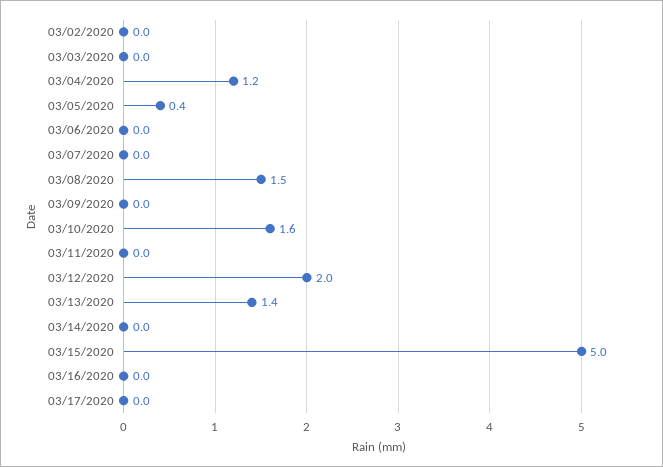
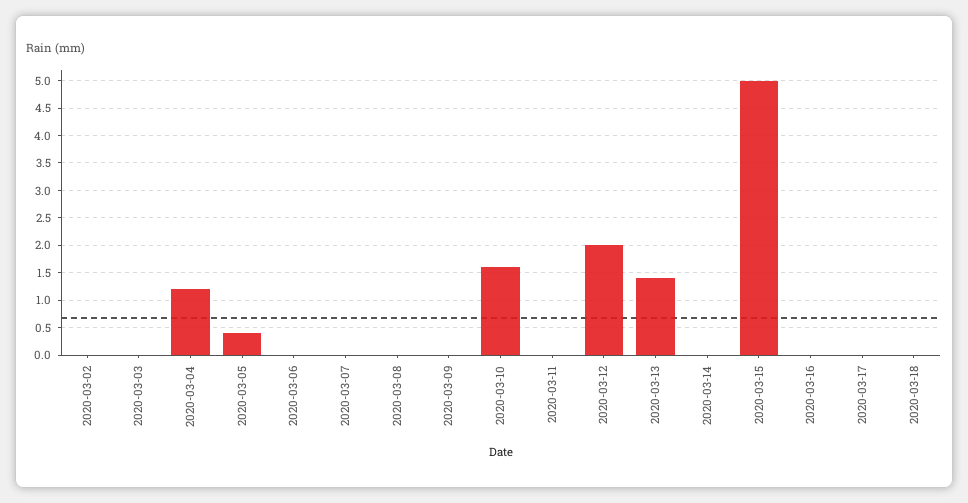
03/08/2020: 1.5 -> 0
2020-03-18: none -> 0

